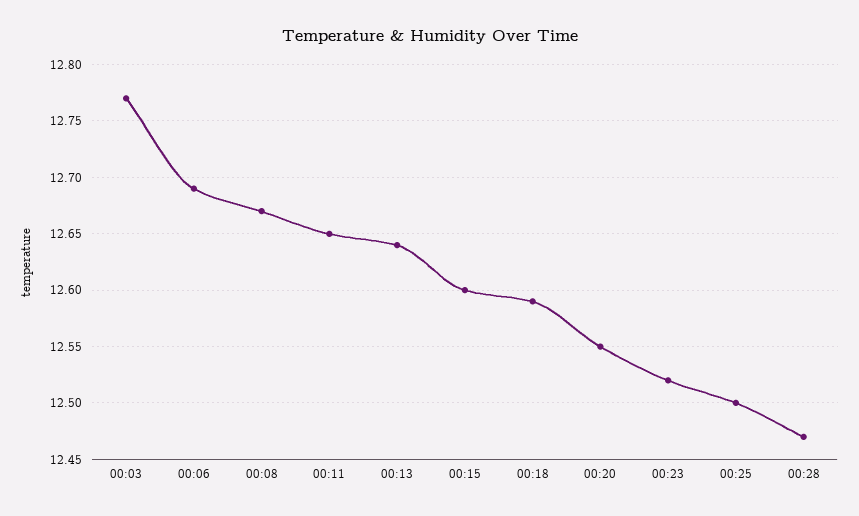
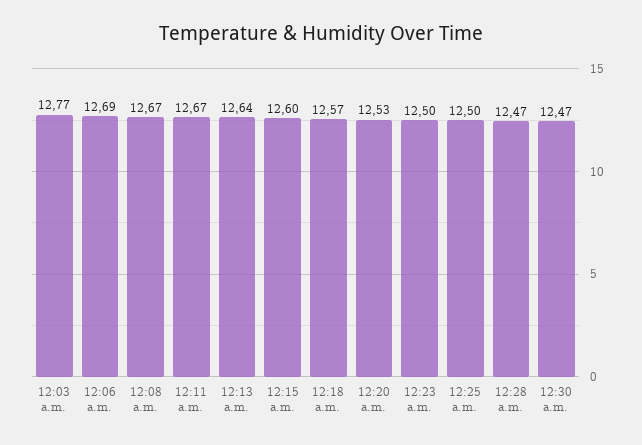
00:11: 12.65 -> 12.67
00:18: 12.59 -> 12.57
00:20: 12.55 -> 12.53
00:23: 12.52 -> 12.5
12:30 a.m.: none -> 12.47

